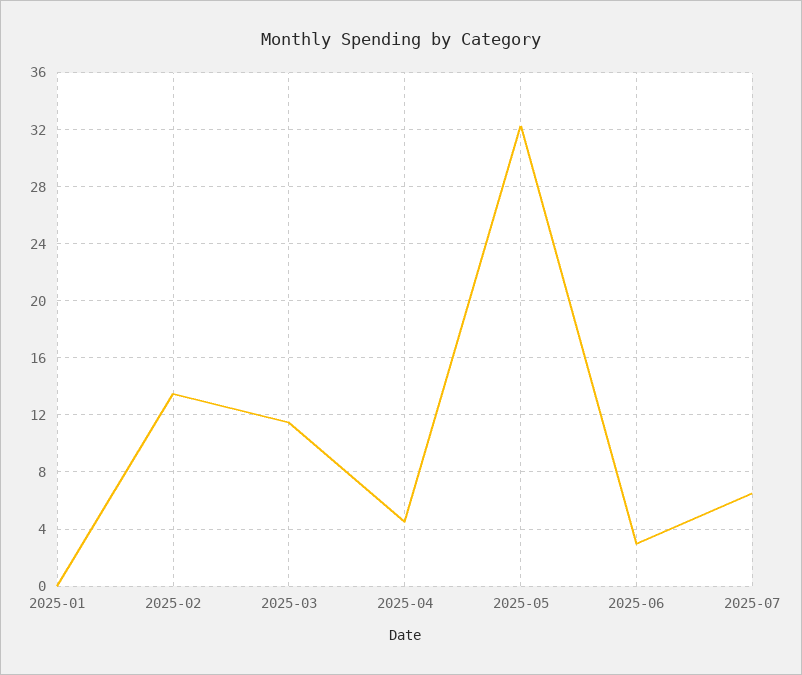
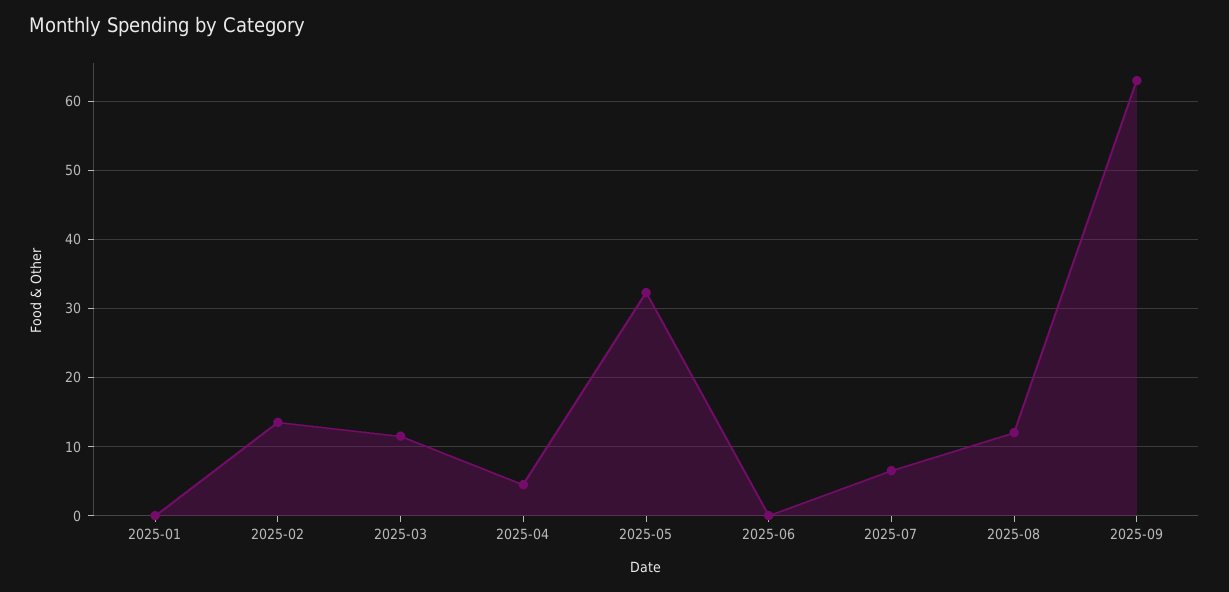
2025-06: 3 -> 0
2025-08: none -> 12
2025-09: none -> 63

